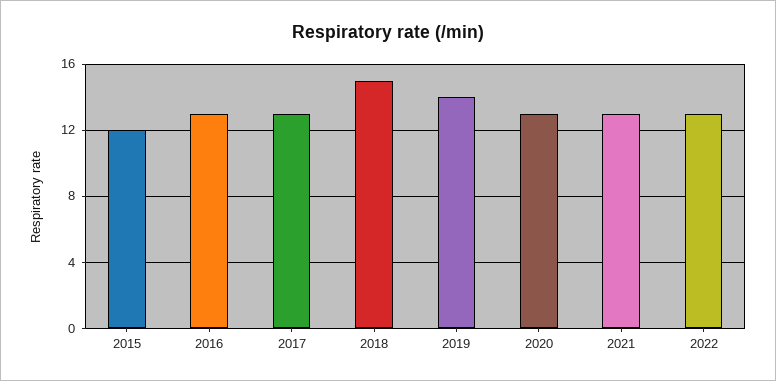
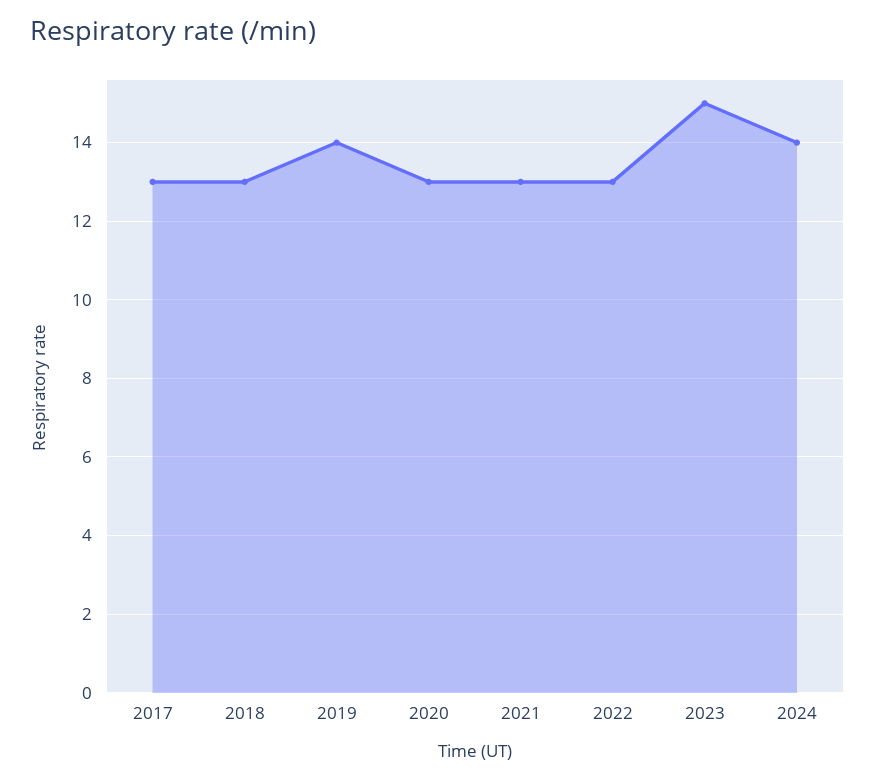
2015: 12 -> none
2016: 13 -> none
2018: 15 -> 13
2023: none -> 15
2024: none -> 14

